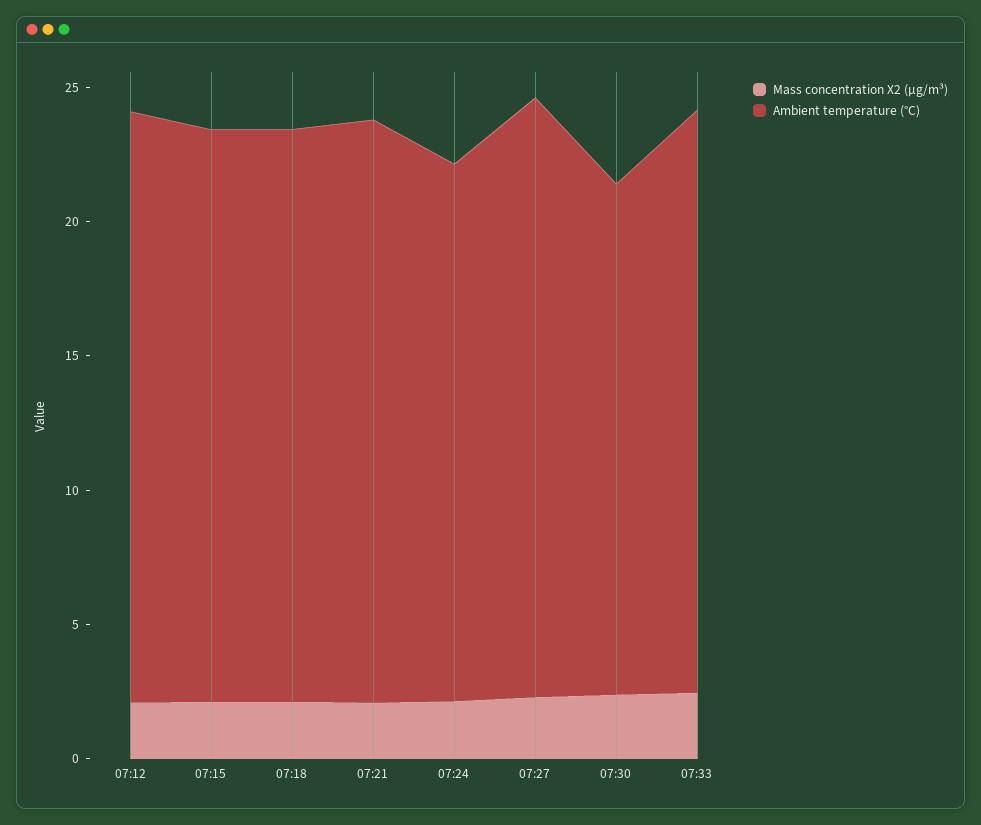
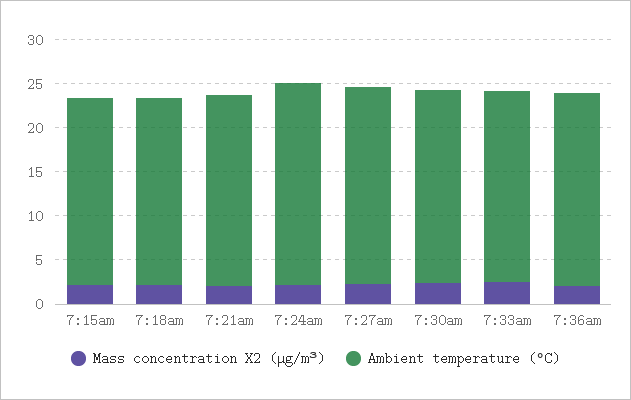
Mass concentration X2 (μg/m³), 07:12: 2 -> none
Ambient temperature (°C), 07:12: 22 -> none
Ambient temperature (°C), 07:24: 20 -> 23
Ambient temperature (°C), 07:30: 19 -> 22
Mass concentration X2 (μg/m³), 7:36am: none -> 2
Ambient temperature (°C), 7:36am: none -> 22

